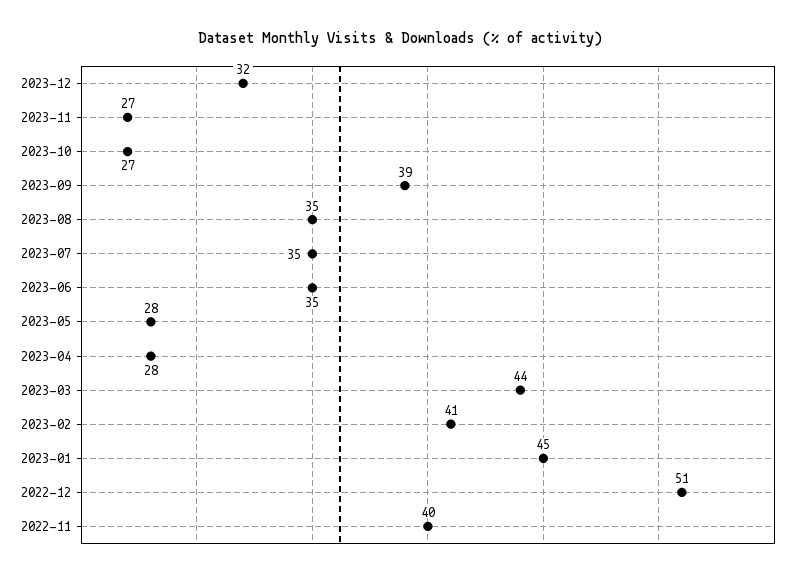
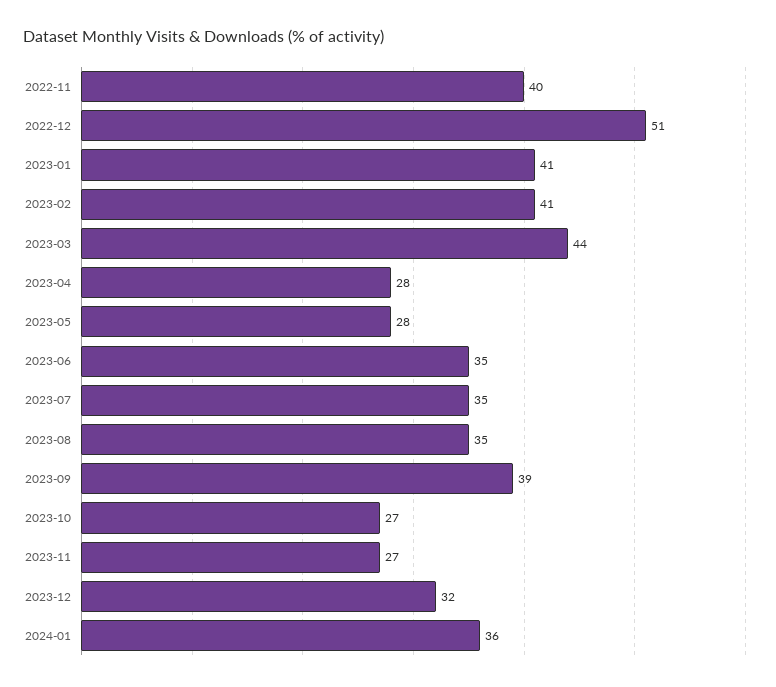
2023-01: 45 -> 41
2024-01: none -> 36

